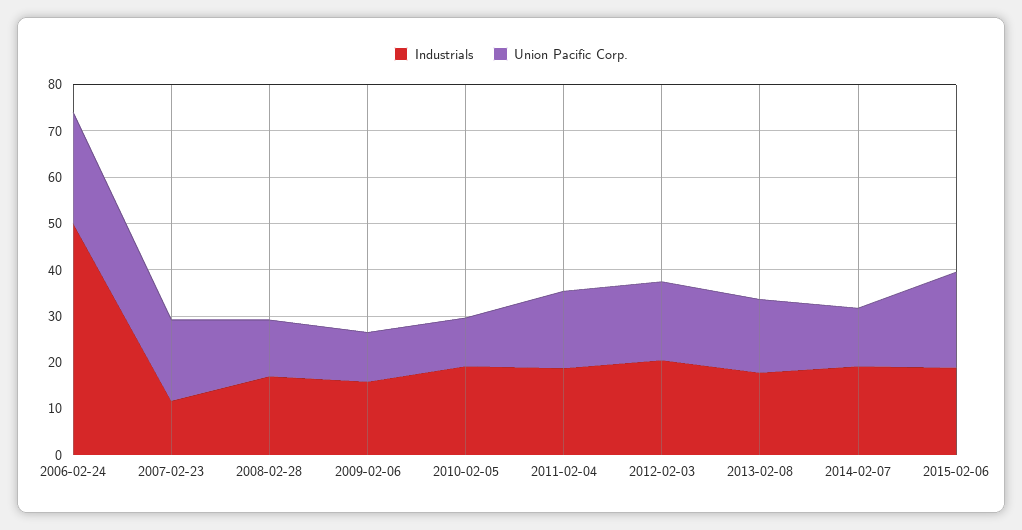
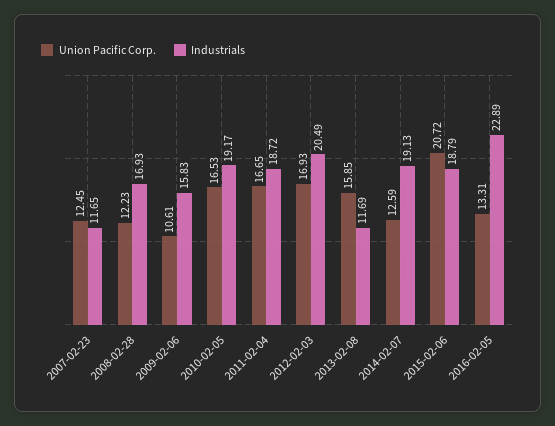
Industrials, 2006-02-24: 50 -> none
Union Pacific Corp., 2006-02-24: 24 -> none
Union Pacific Corp., 2007-02-23: 18 -> 12.45
Union Pacific Corp., 2010-02-05: 10 -> 16.53
Industrials, 2013-02-08: 18 -> 11.69
Union Pacific Corp., 2016-02-05: none -> 13.31
Industrials, 2016-02-05: none -> 22.89

